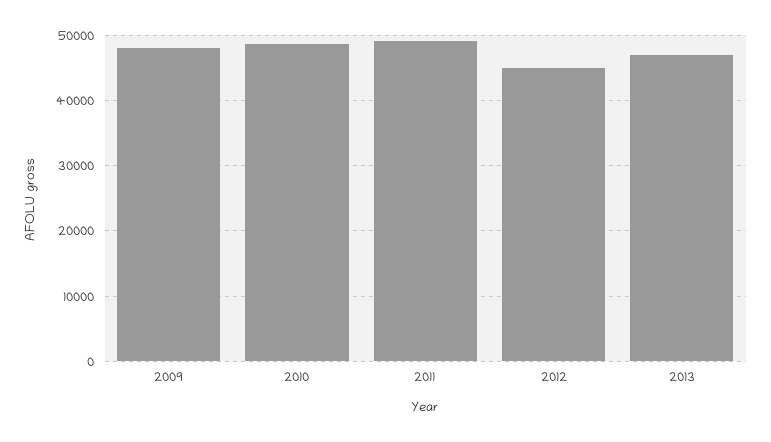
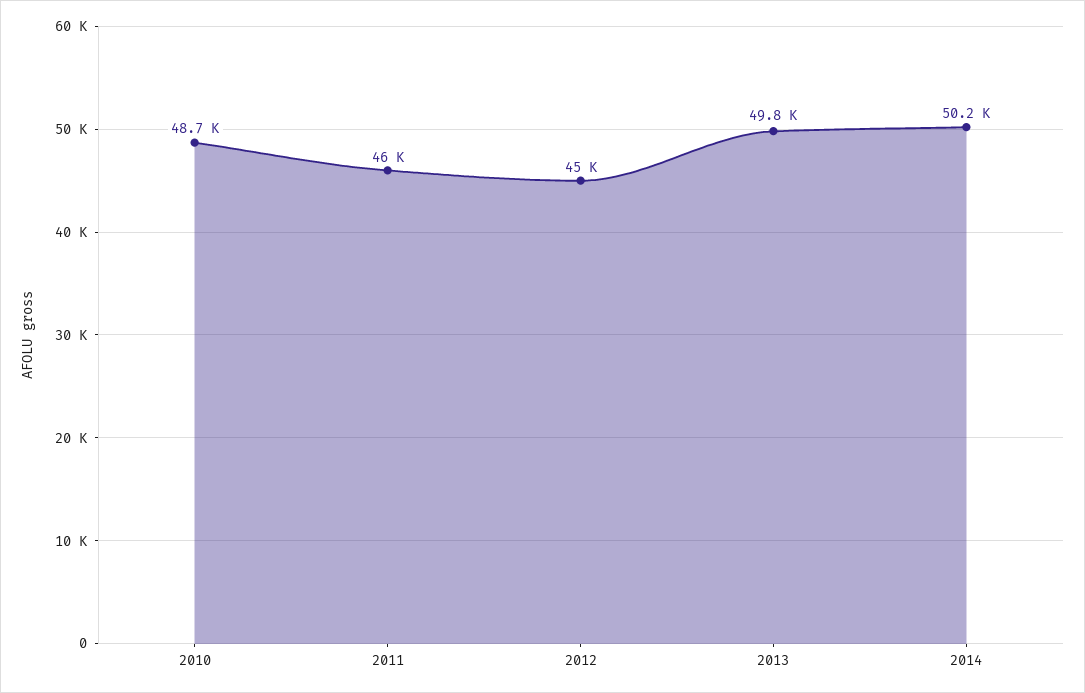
2009: 48000 -> none
2011: 49000 -> 46000
2013: 47000 -> 49800
2014: none -> 50200

